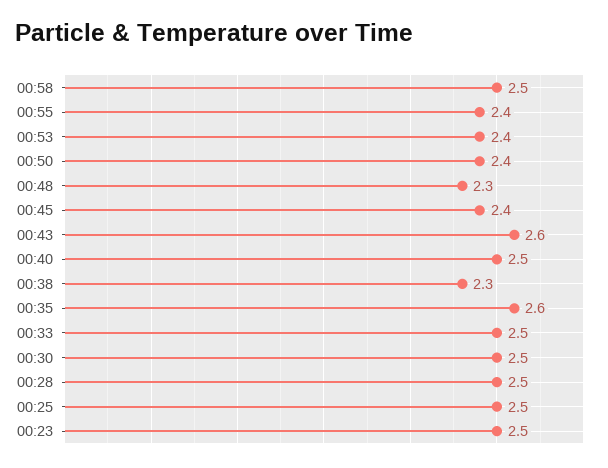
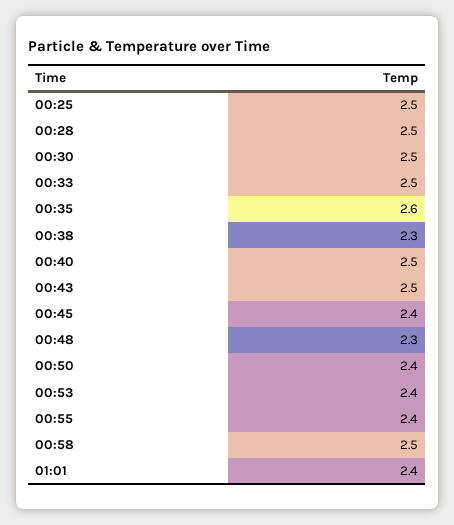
00:43: 2.6 -> 2.5
00:23: 2.5 -> none
01:01: none -> 2.4

